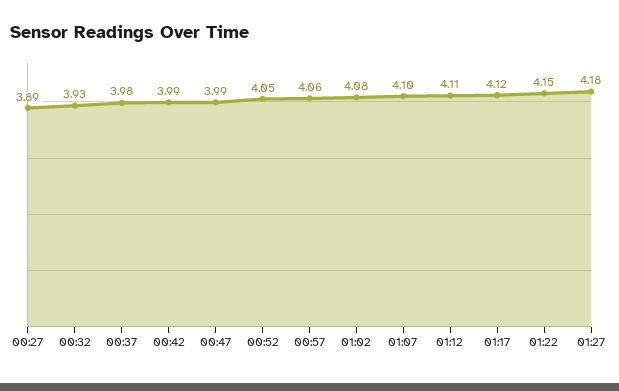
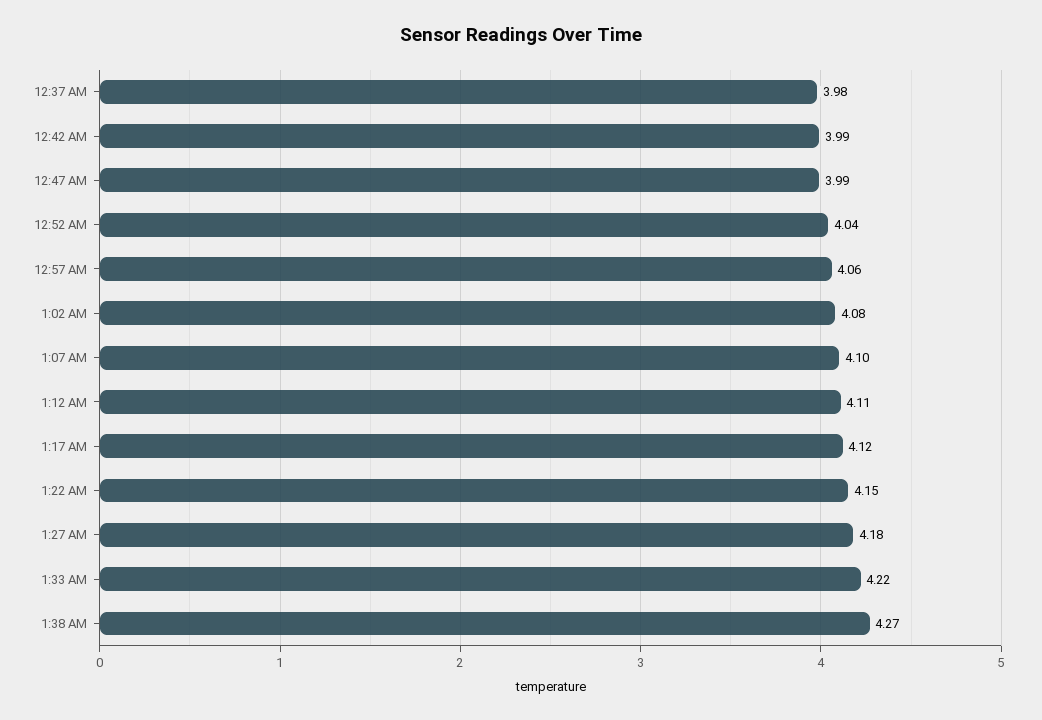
00:27: 3.89 -> none
00:32: 3.93 -> none
00:52: 4.05 -> 4.04
1:33 AM: none -> 4.22
1:38 AM: none -> 4.27

